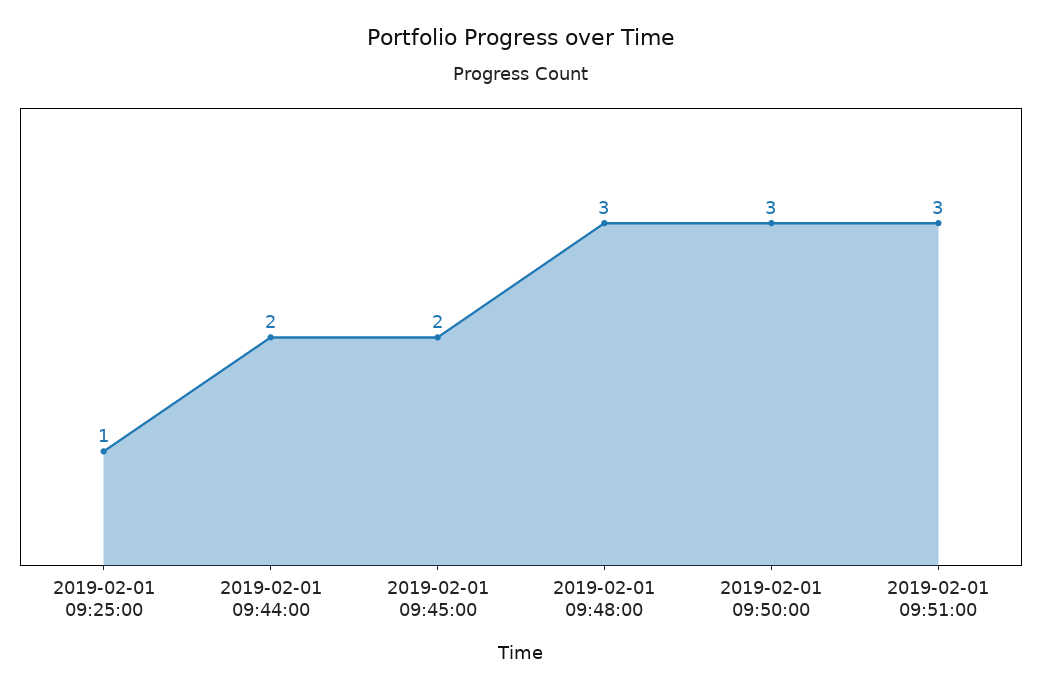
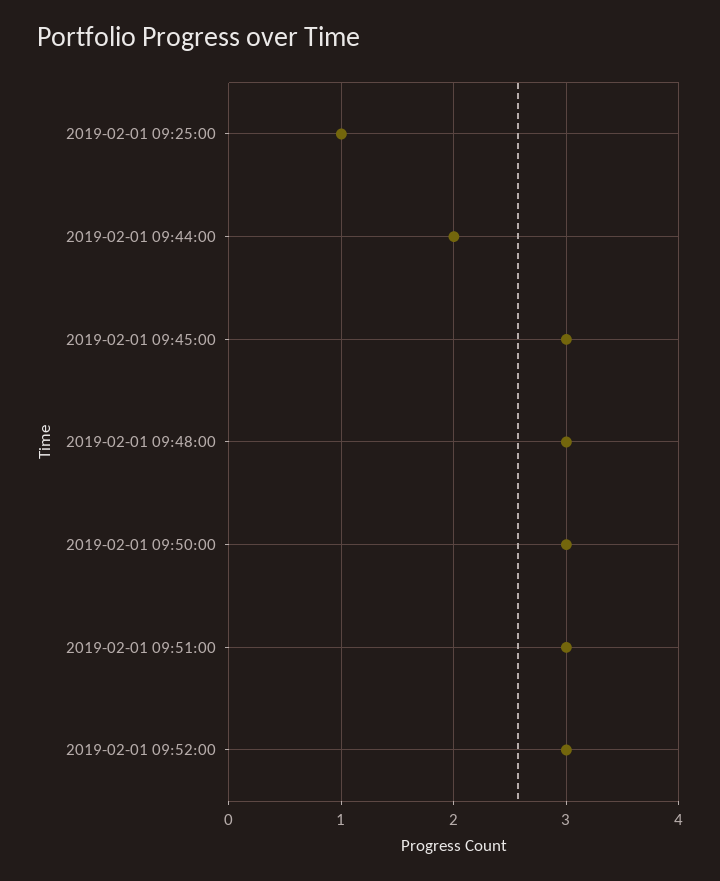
2019-02-01 09:45:00: 2 -> 3
2019-02-01 09:52:00: none -> 3

